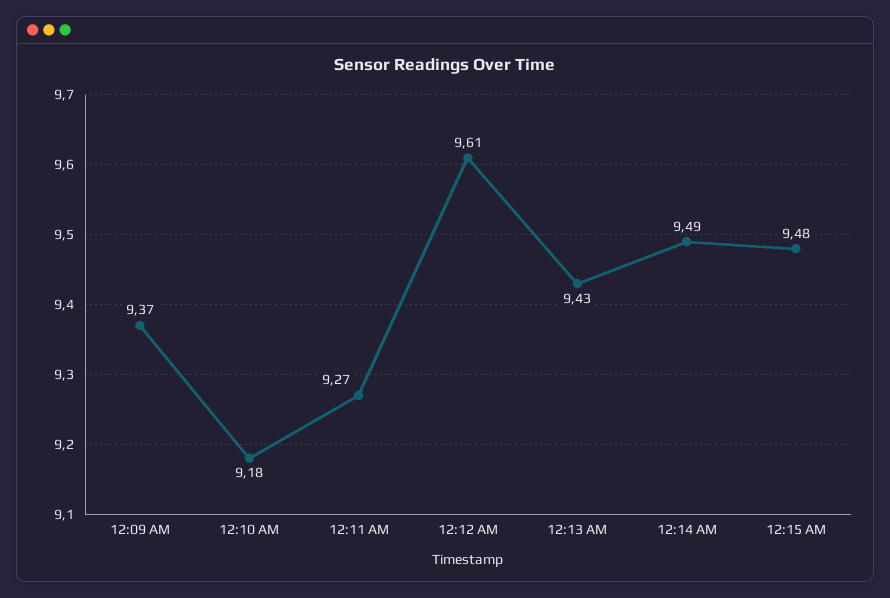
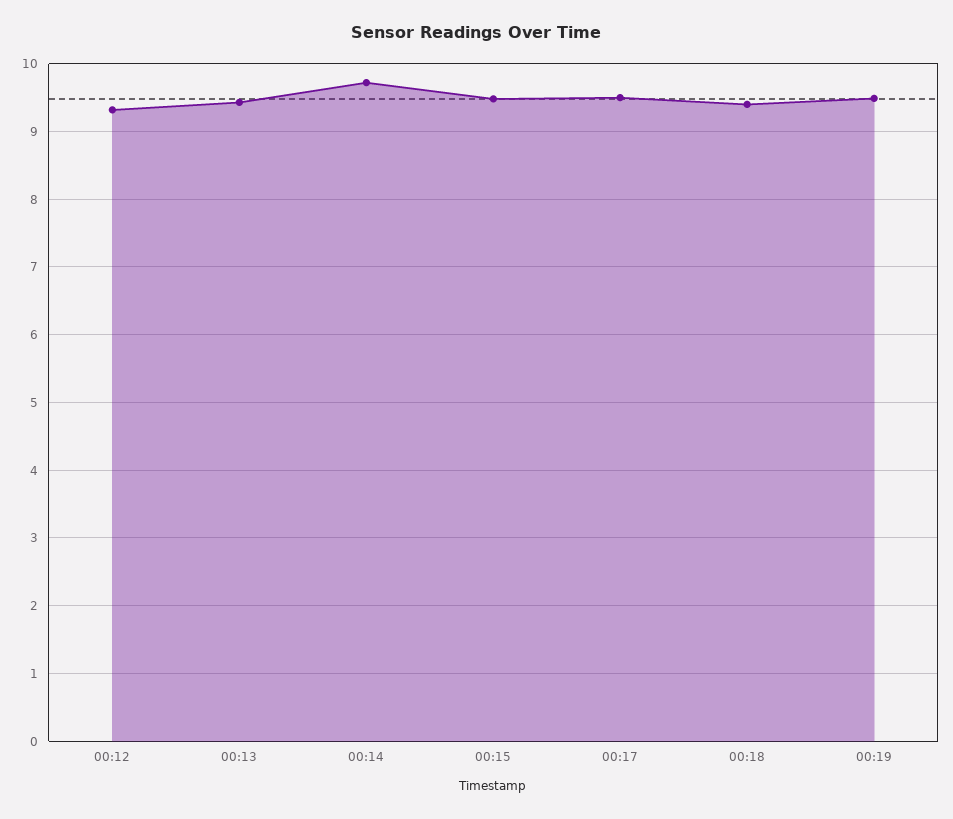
12:09 AM: 9.37 -> none
12:10 AM: 9.18 -> none
12:11 AM: 9.27 -> none
12:12 AM: 9.61 -> 9.3
12:14 AM: 9.49 -> 9.7
00:17: none -> 9.5
00:18: none -> 9.4
00:19: none -> 9.5

